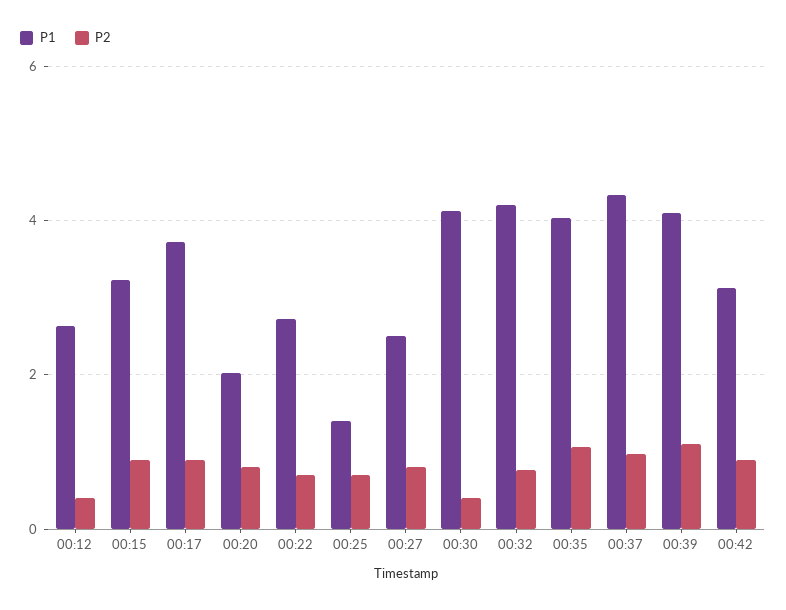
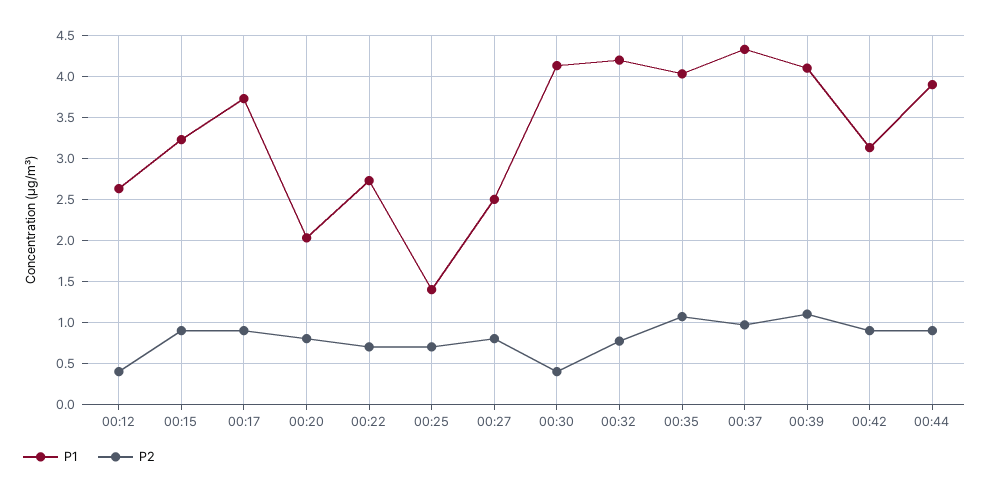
P1, 00:44: none -> 3.9
P2, 00:44: none -> 0.9

